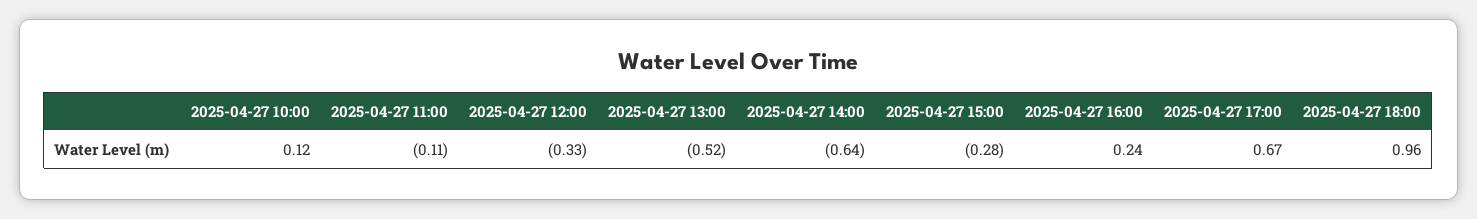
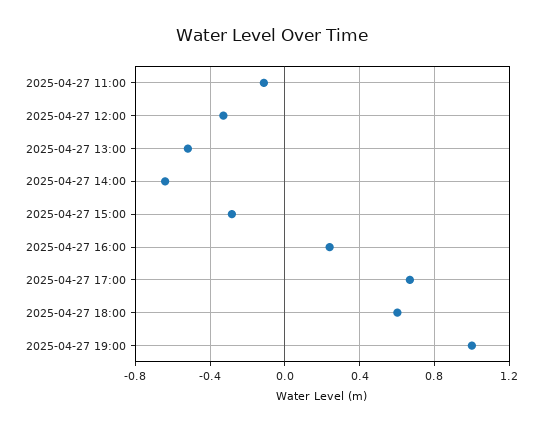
2025-04-27 10:00: 0.12 -> none
2025-04-27 18:00: 0.96 -> 0.6
2025-04-27 19:00: none -> 1

